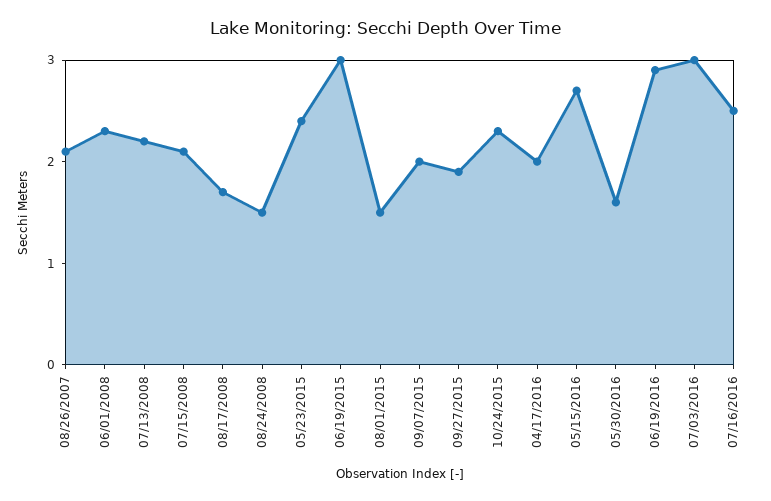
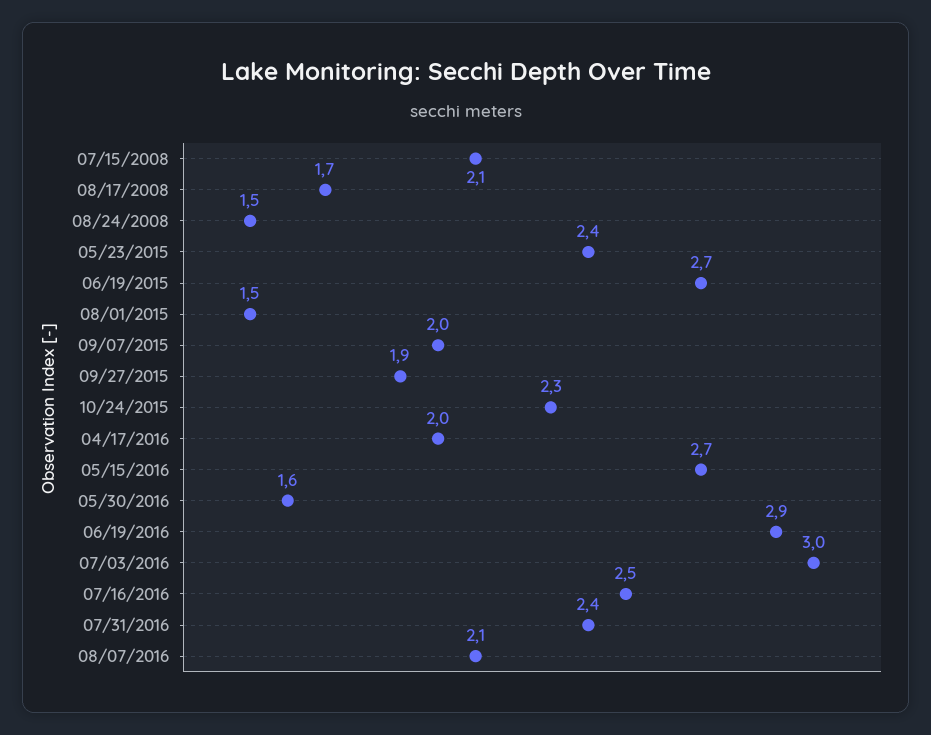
08/26/2007: 2.1 -> none
06/01/2008: 2.3 -> none
07/13/2008: 2.2 -> none
06/19/2015: 3 -> 2.7
07/31/2016: none -> 2.4
08/07/2016: none -> 2.1

